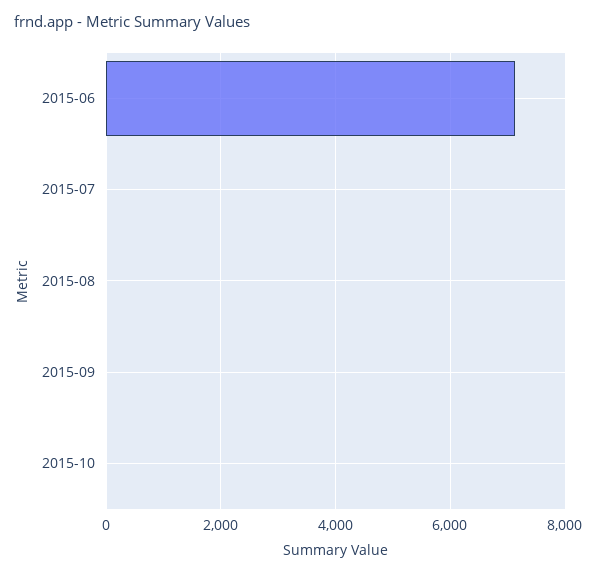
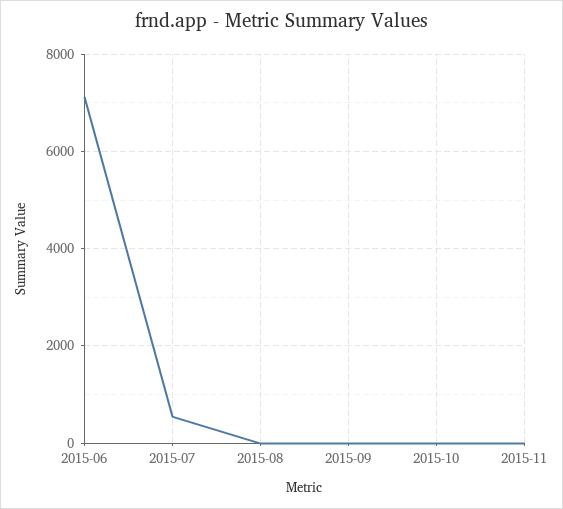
2015-07: 0 -> 600
2015-11: none -> 0

